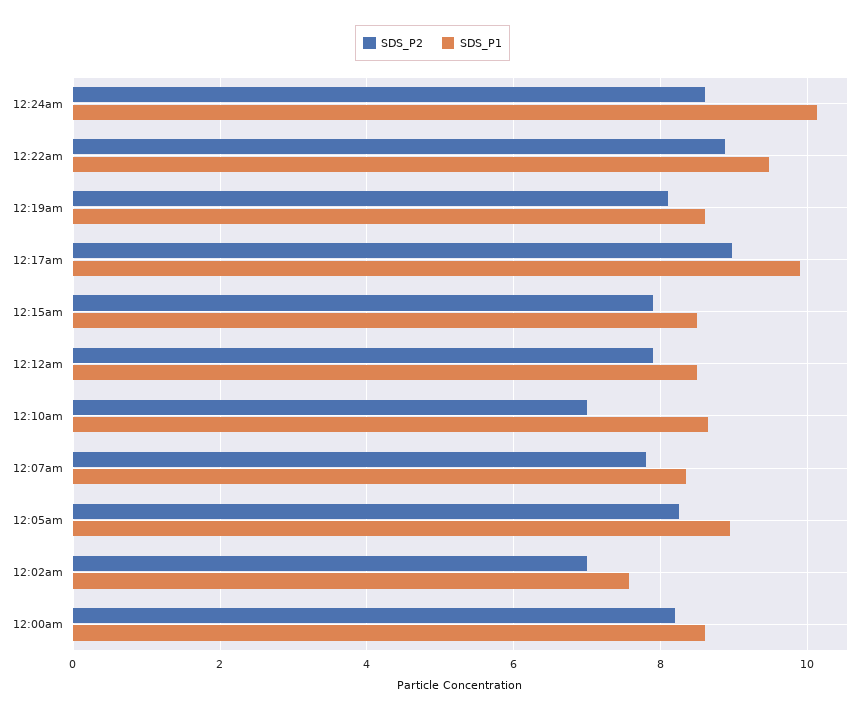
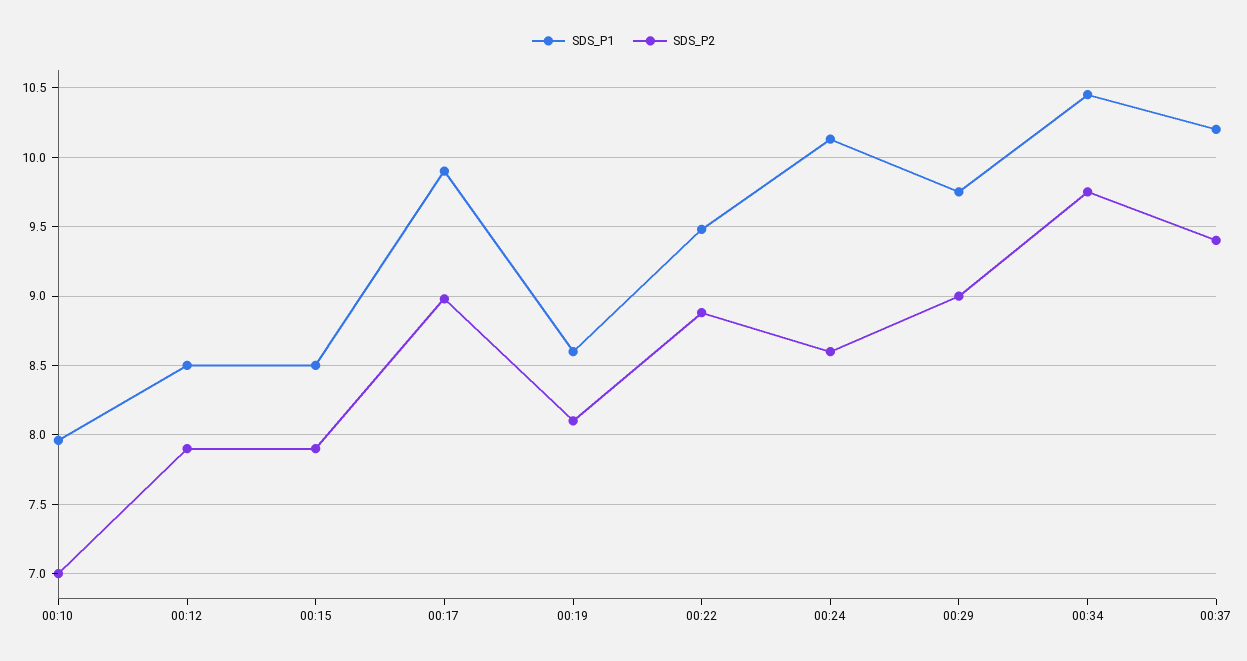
SDS_P1, 12:10am: 8.6 -> 7.95
SDS_P2, 12:07am: 7.8 -> none
SDS_P1, 12:07am: 8.4 -> none
SDS_P2, 12:05am: 8.2 -> none
SDS_P1, 12:05am: 9 -> none
SDS_P2, 12:02am: 7 -> none
SDS_P1, 12:02am: 7.6 -> none
SDS_P2, 12:00am: 8.2 -> none
SDS_P1, 12:00am: 8.6 -> none
SDS_P1, 00:29: none -> 9.75
SDS_P2, 00:29: none -> 9
SDS_P1, 00:34: none -> 10.45
SDS_P2, 00:34: none -> 9.75
SDS_P1, 00:37: none -> 10.2
SDS_P2, 00:37: none -> 9.4

